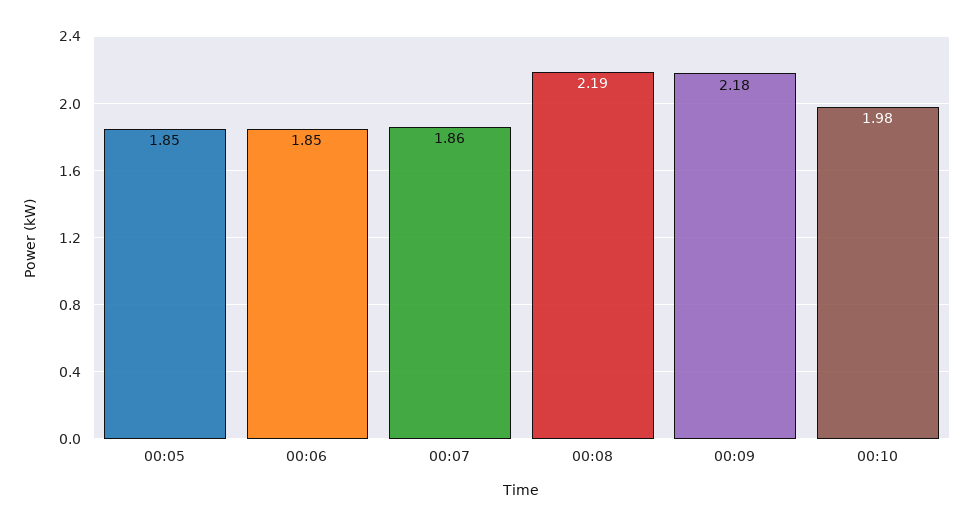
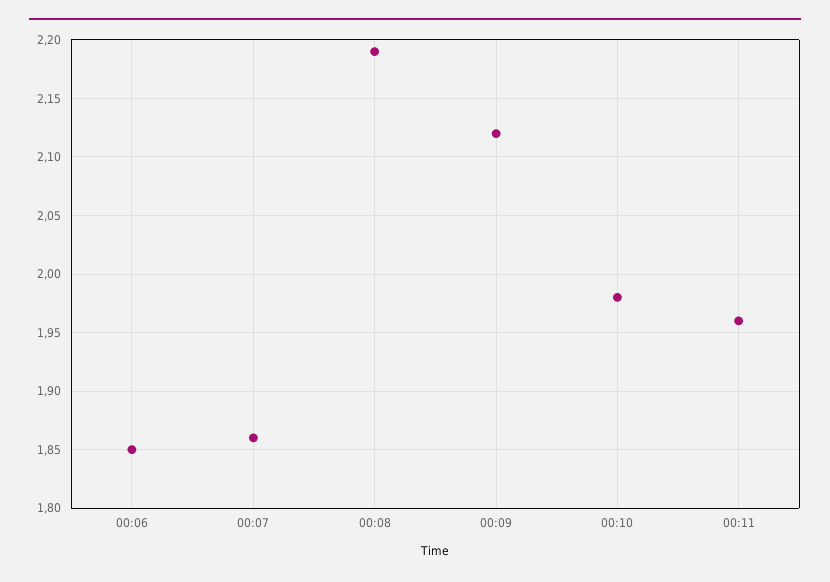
00:05: 1.85 -> none
00:09: 2.18 -> 2.12
00:11: none -> 1.96

